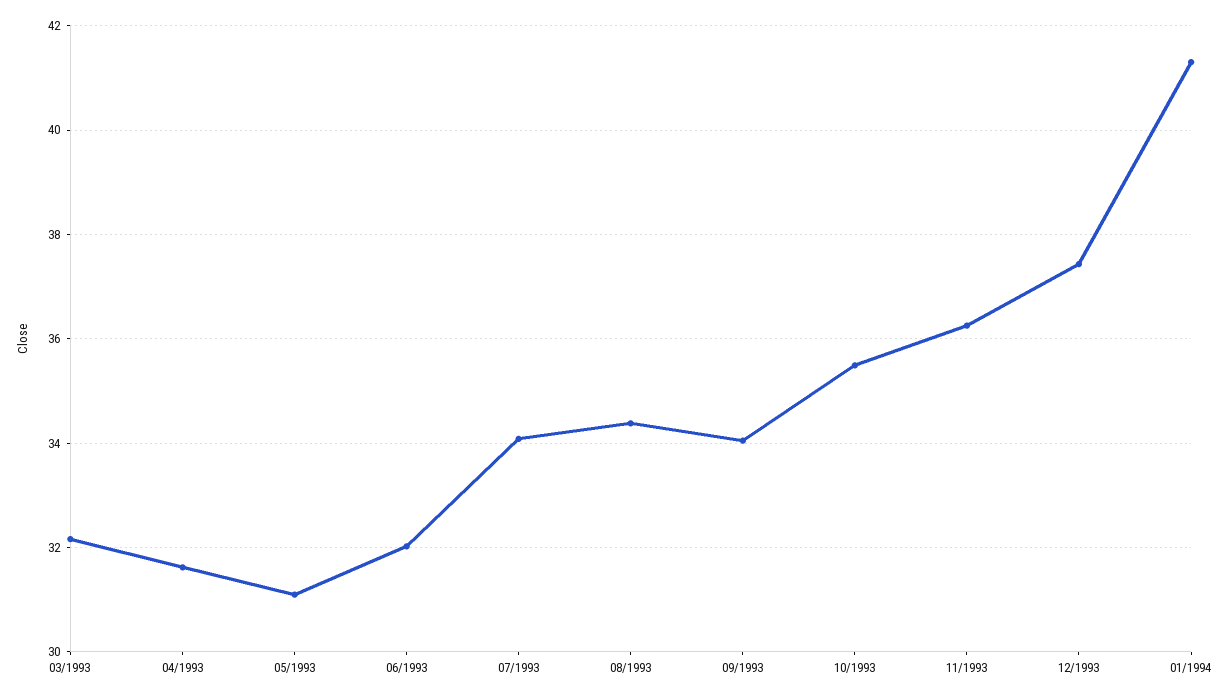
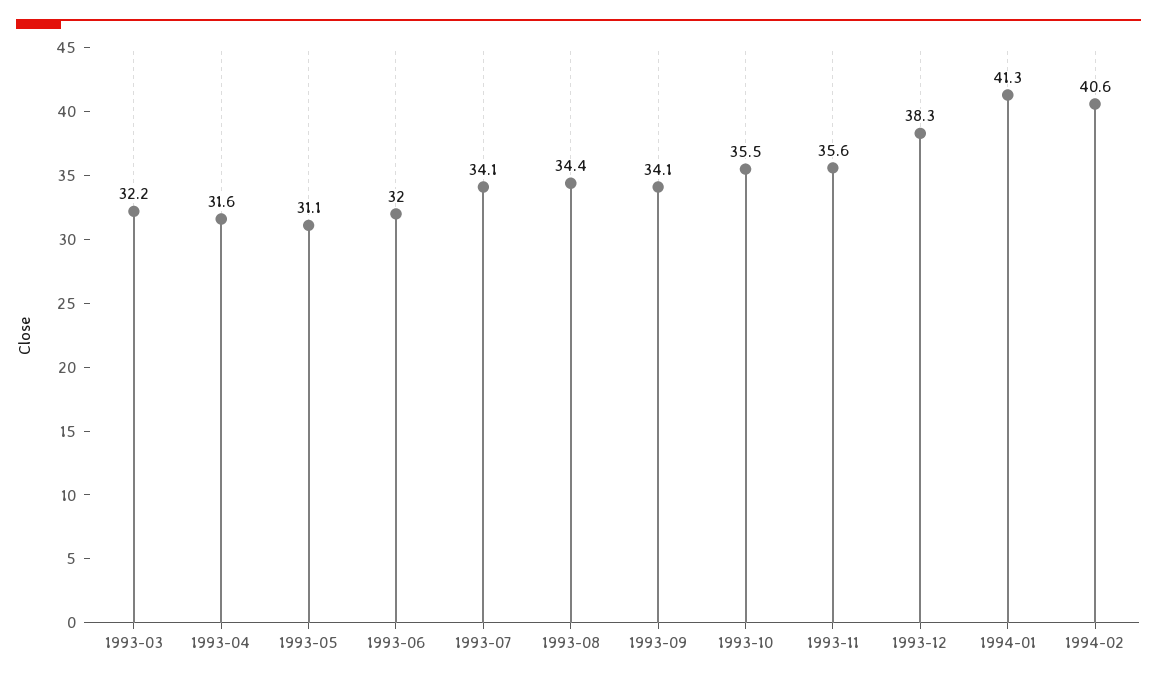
11/1993: 36.2 -> 35.6
12/1993: 37.4 -> 38.3
1994-02: none -> 40.6

